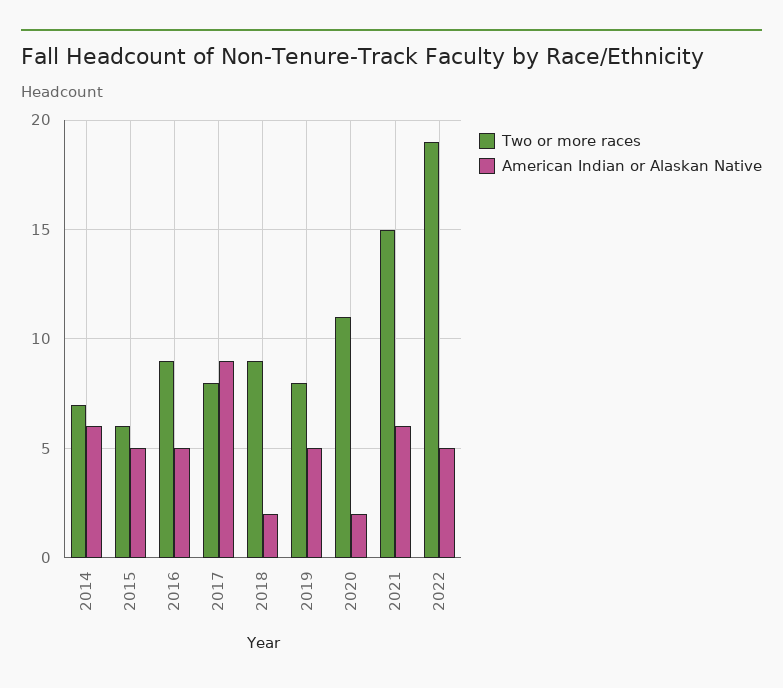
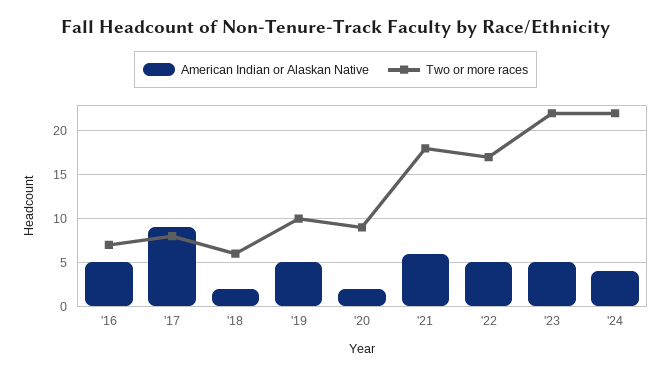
Two or more races, 2014: 7 -> none
American Indian or Alaskan Native, 2014: 6 -> none
Two or more races, 2015: 6 -> none
American Indian or Alaskan Native, 2015: 5 -> none
Two or more races, 2016: 9 -> 7
Two or more races, 2018: 9 -> 6
Two or more races, 2019: 8 -> 10
Two or more races, 2020: 11 -> 9
Two or more races, 2021: 15 -> 18
Two or more races, 2022: 19 -> 17
American Indian or Alaskan Native, '23: none -> 5
Two or more races, '23: none -> 22
American Indian or Alaskan Native, '24: none -> 4
Two or more races, '24: none -> 22

